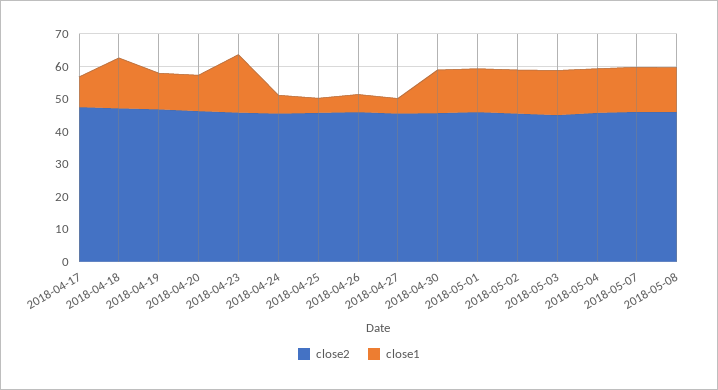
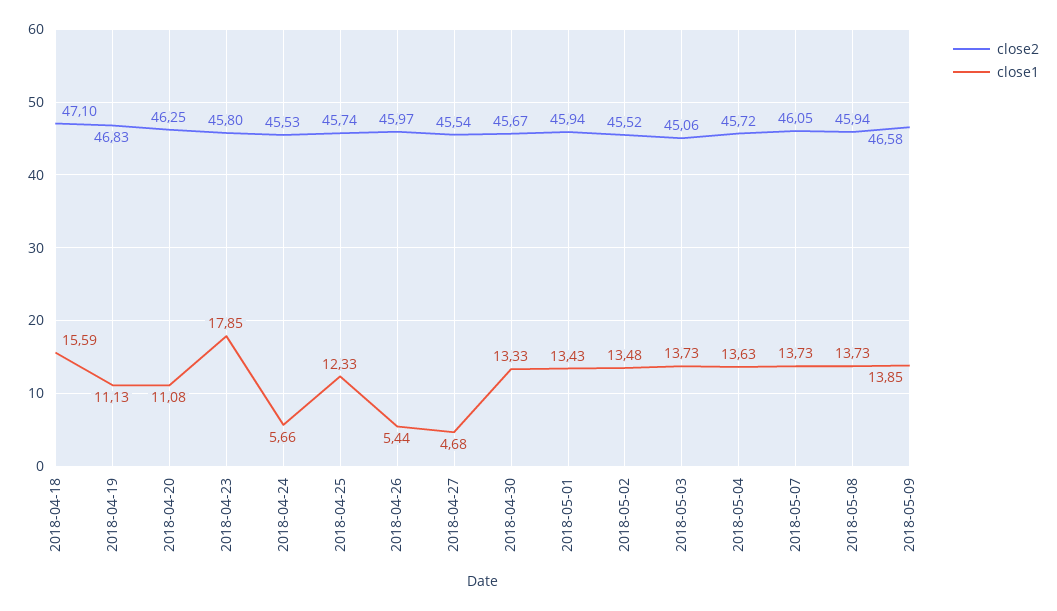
close2, 2018-04-17: 47.5 -> none
close1, 2018-04-17: 10 -> none
close1, 2018-04-25: 5 -> 12.33
close2, 2018-05-09: none -> 46.58
close1, 2018-05-09: none -> 13.85

